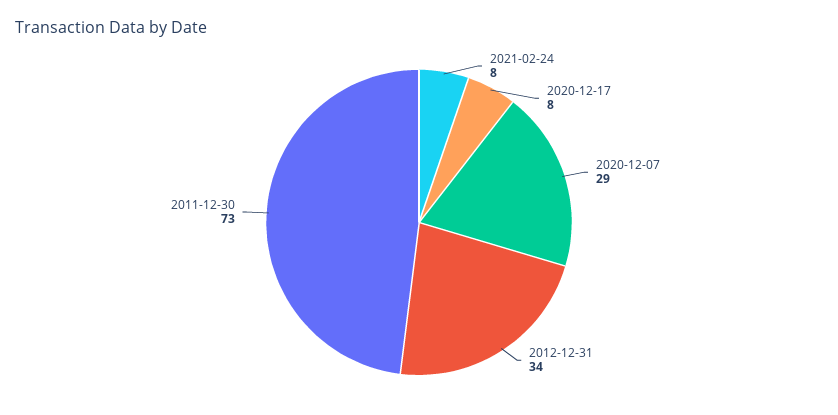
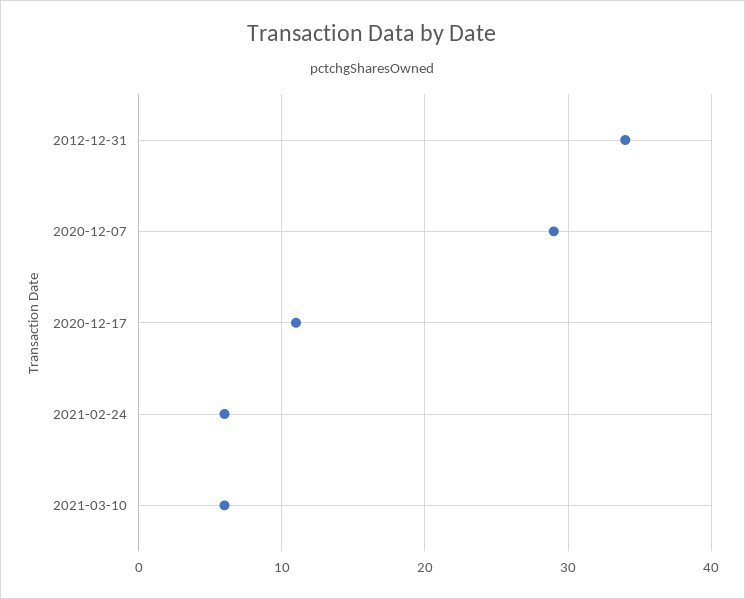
2021-02-24: 8 -> 6
2020-12-17: 8 -> 11
2011-12-30: 73 -> none
2021-03-10: none -> 6

